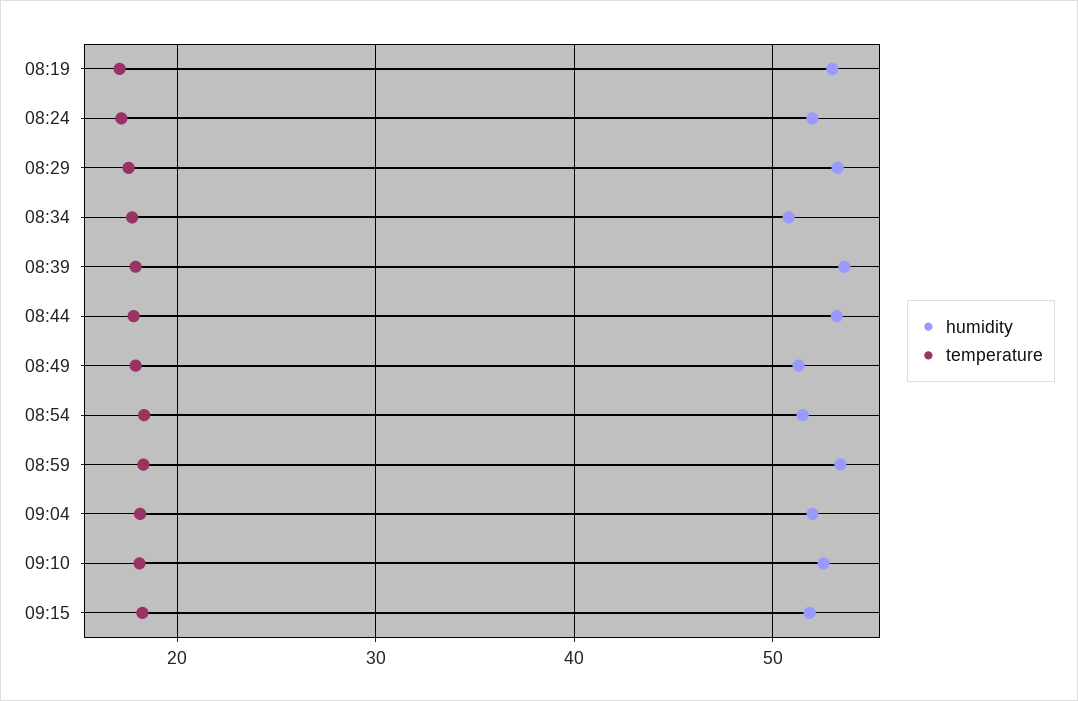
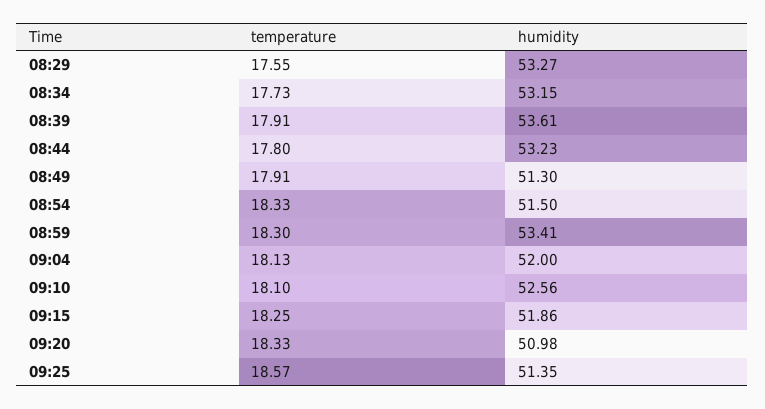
humidity, 08:19: 53 -> none
temperature, 08:19: 17 -> none
humidity, 08:24: 52 -> none
temperature, 08:24: 17 -> none
humidity, 08:34: 51 -> 53.15
temperature, 09:20: none -> 18.33
humidity, 09:20: none -> 50.98
temperature, 09:25: none -> 18.57
humidity, 09:25: none -> 51.35

